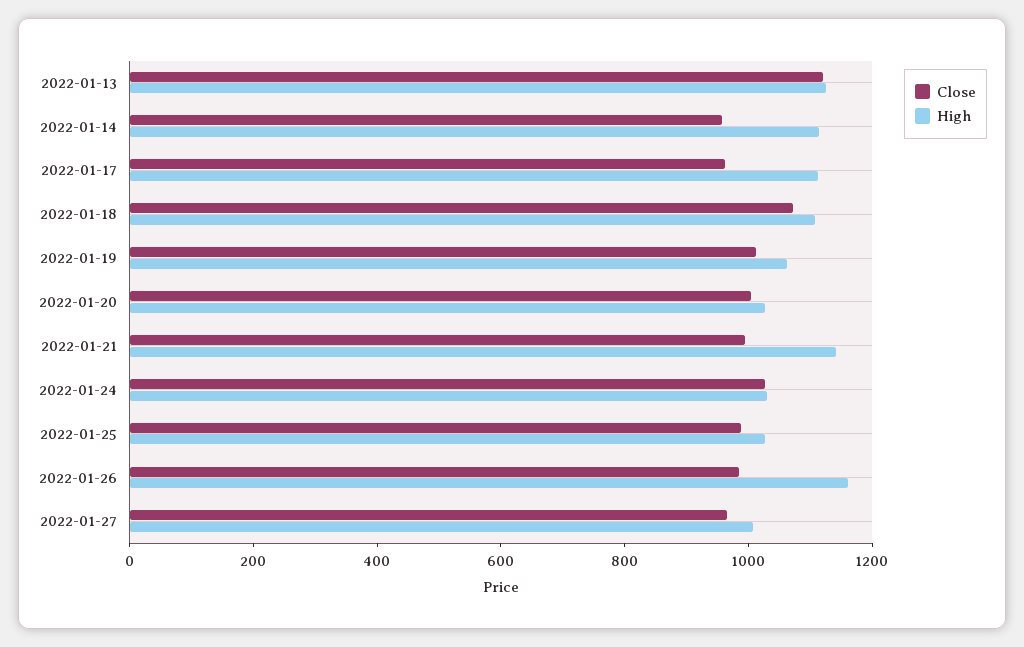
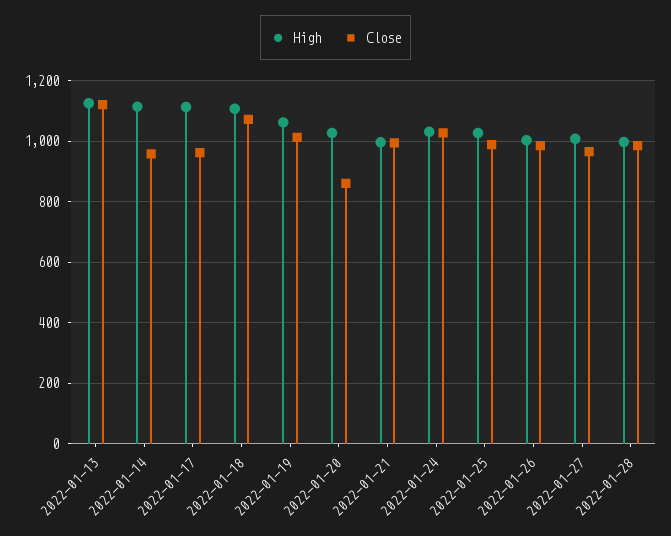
Close, 2022-01-20: 1000 -> 860
High, 2022-01-21: 1150 -> 1000
High, 2022-01-26: 1150 -> 1000
High, 2022-01-28: none -> 1000
Close, 2022-01-28: none -> 980

